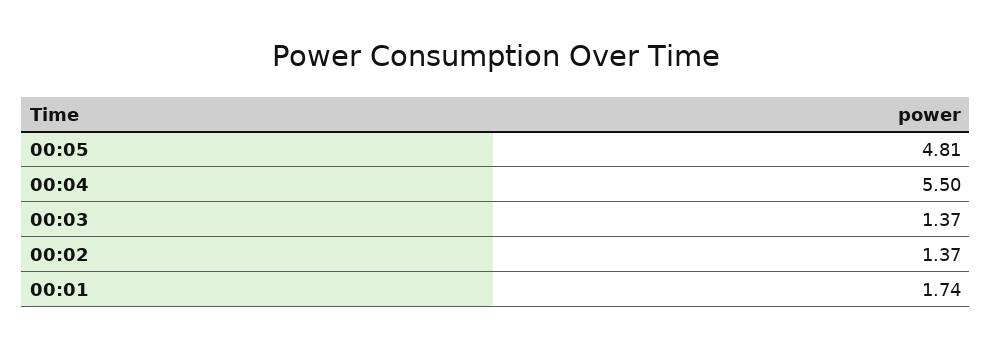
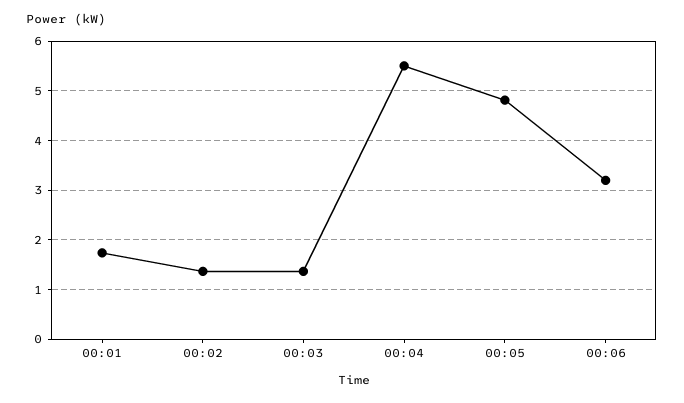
00:06: none -> 3.2

